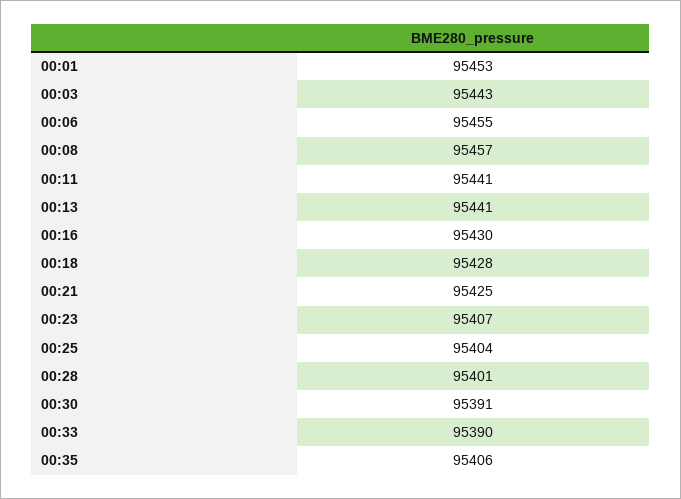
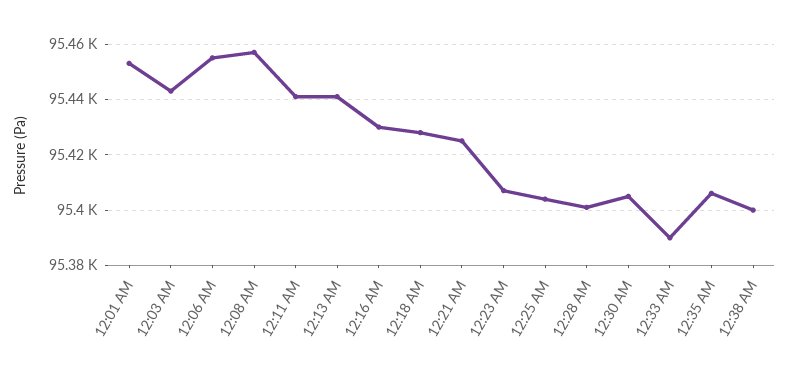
00:30: 95391 -> 95405
12:38 AM: none -> 95400

